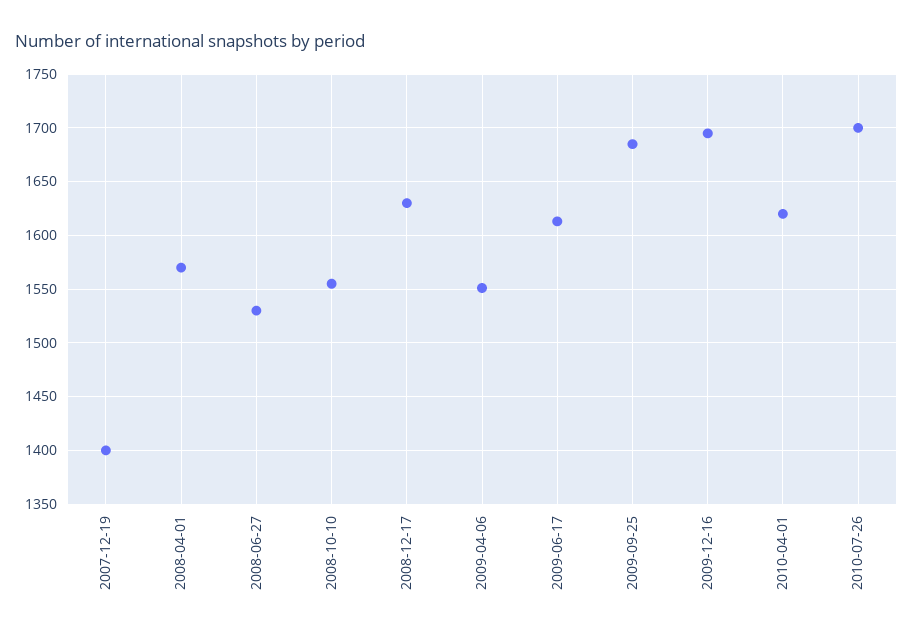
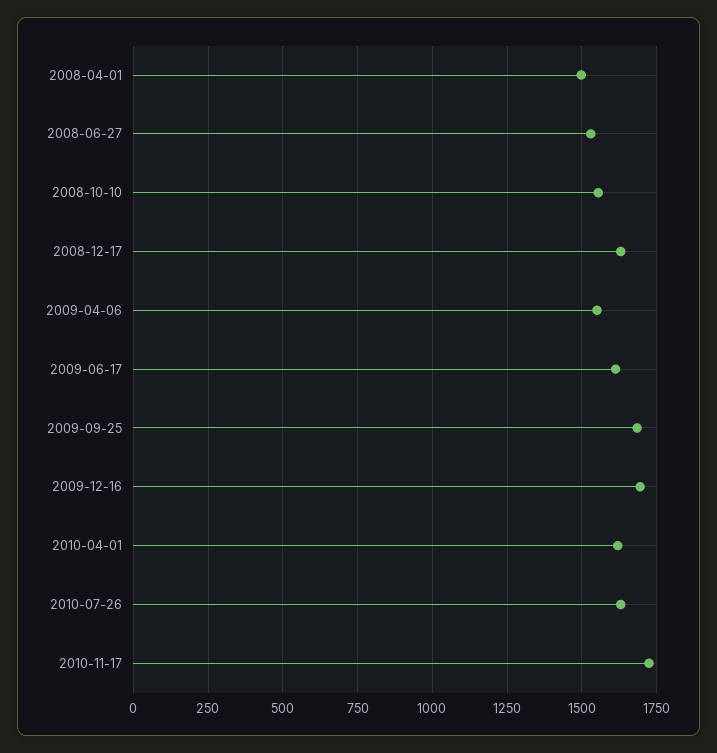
2007-12-19: 1400 -> none
2008-04-01: 1570 -> 1500
2010-07-26: 1700 -> 1625
2010-11-17: none -> 1725

